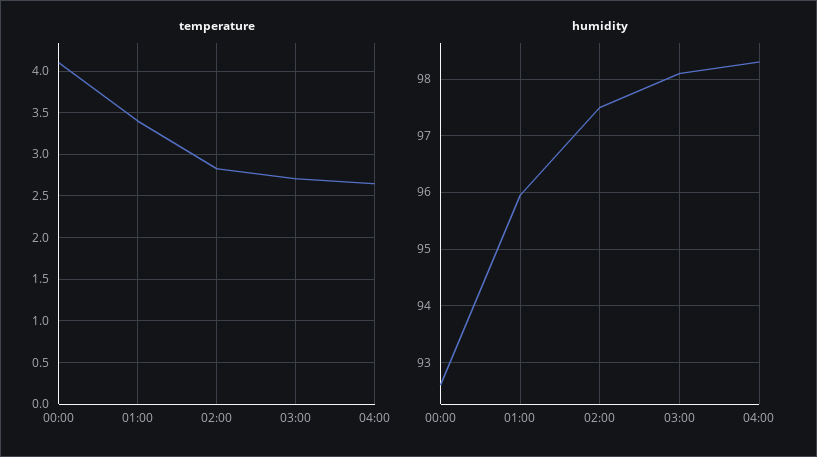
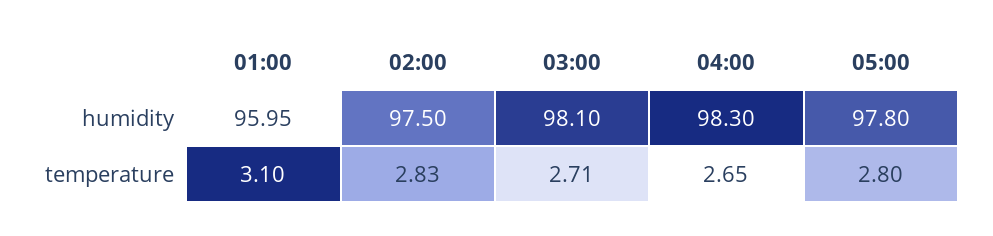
temperature, 00:00: 4.1 -> none
temperature, 01:00: 3.4 -> 3.1
humidity, 00:00: 92.6 -> none
humidity, 05:00: none -> 97.8
temperature, 05:00: none -> 2.8

